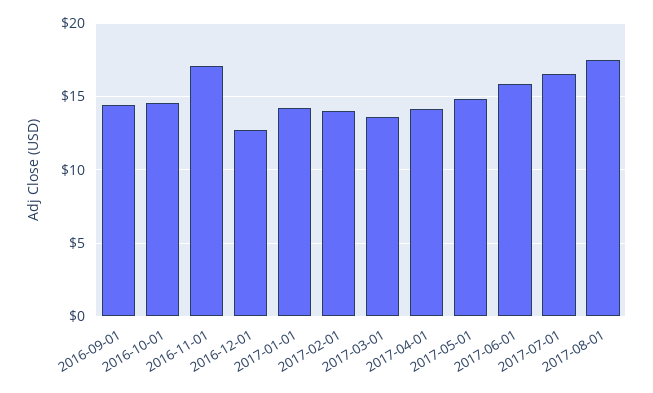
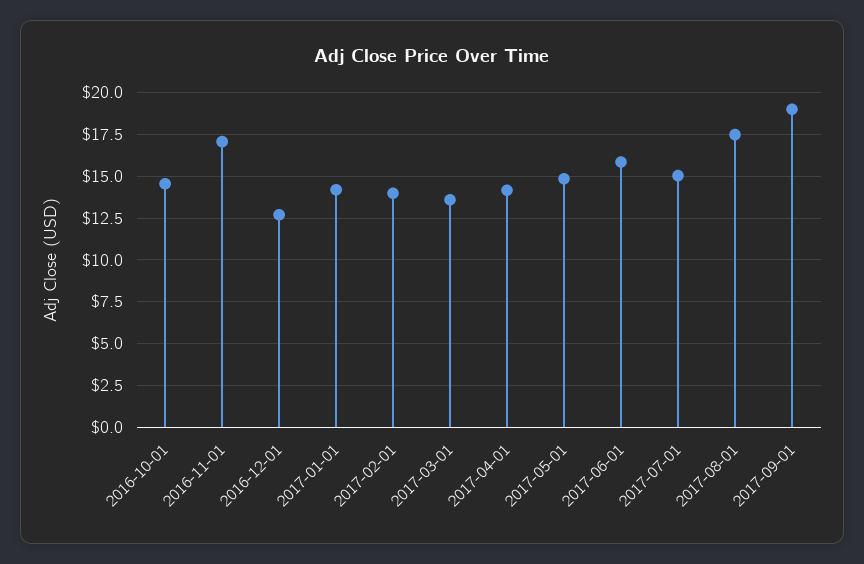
2016-09-01: 14.5 -> none
2017-07-01: 16.5 -> 15
2017-09-01: none -> 19

